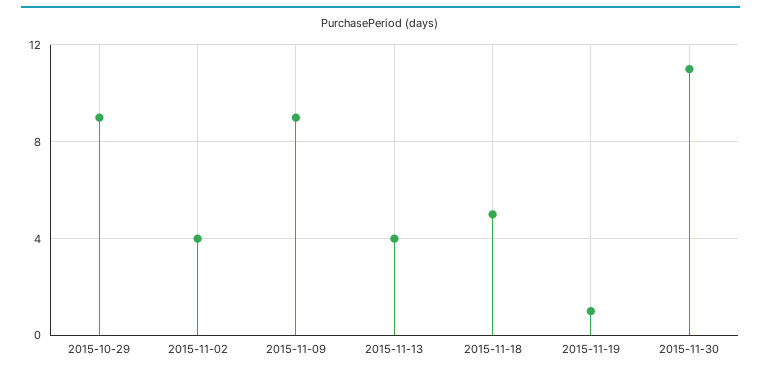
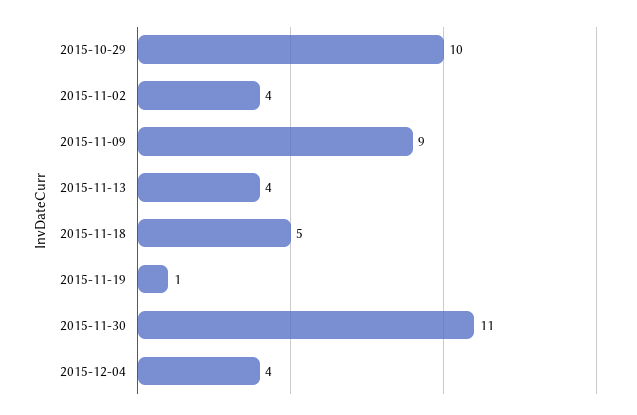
2015-10-29: 9 -> 10
2015-12-04: none -> 4

